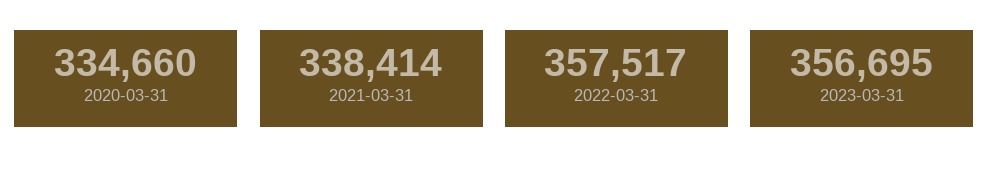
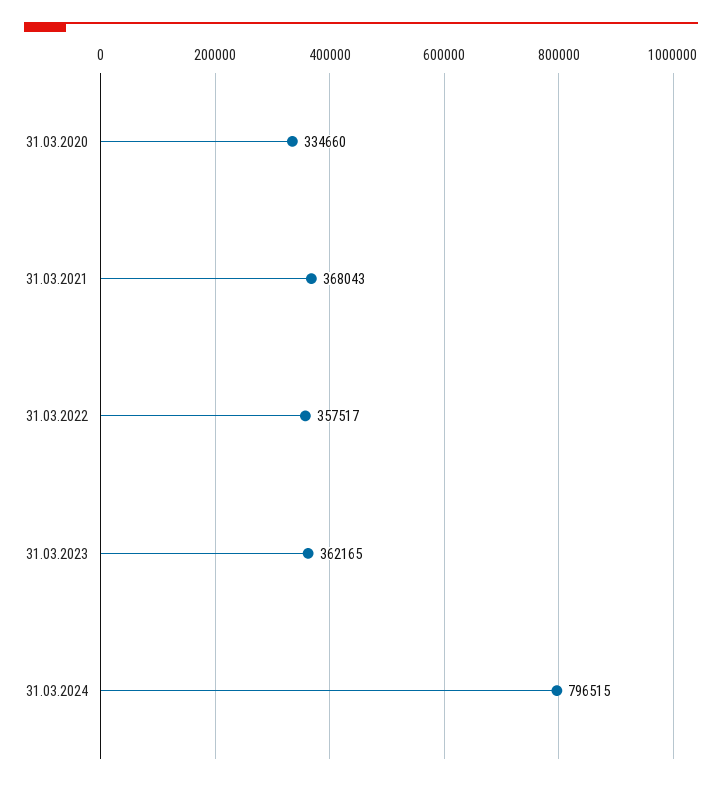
2021-03-31: 338414 -> 368043
2023-03-31: 356695 -> 362165
31.03.2024: none -> 796515

